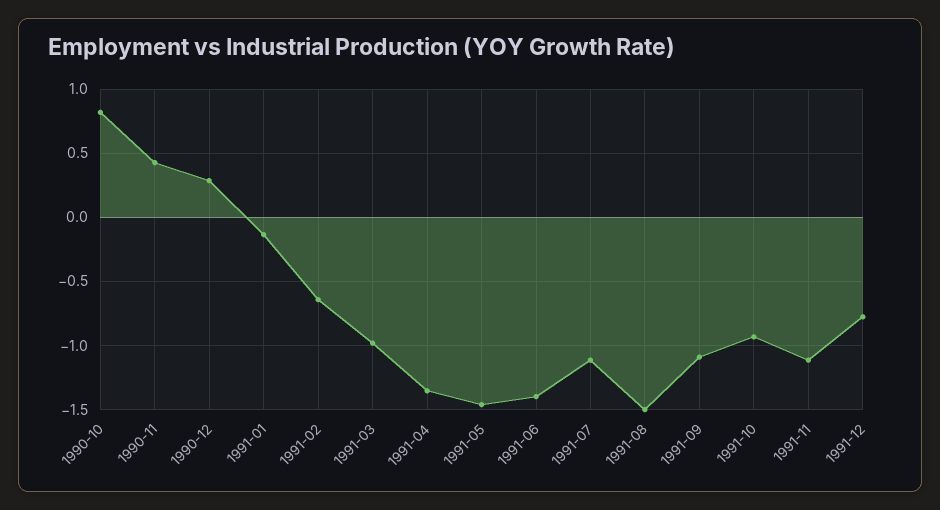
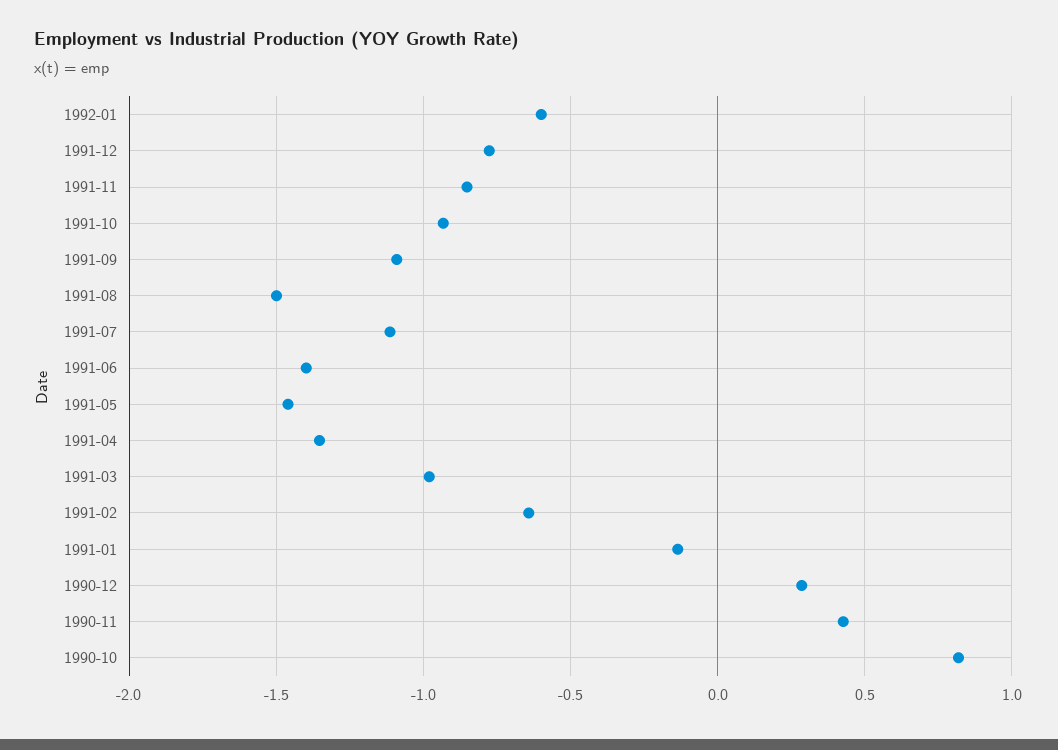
1991-11: -1.1 -> -0.85
1992-01: none -> -0.6

